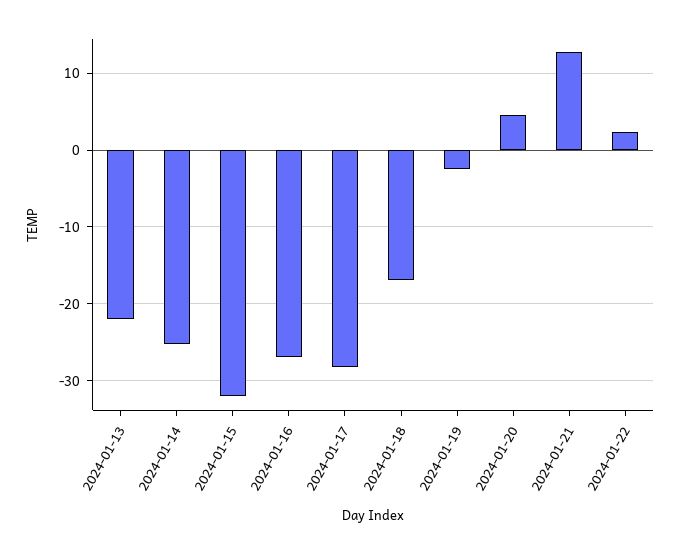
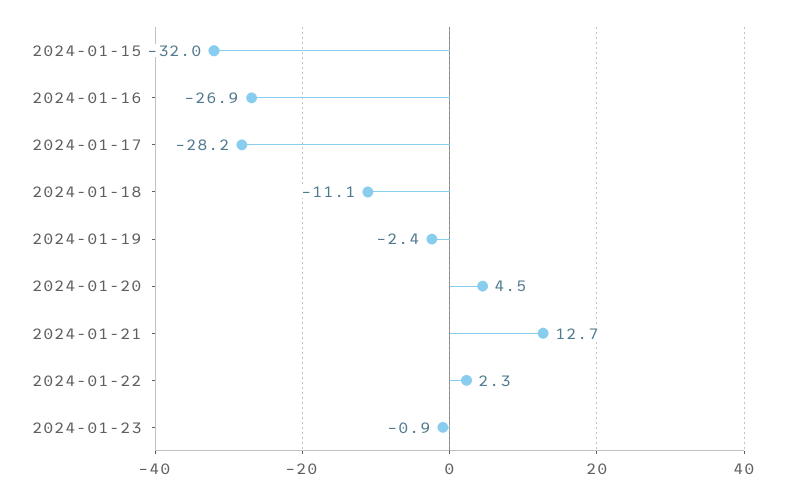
2024-01-13: -22 -> none
2024-01-14: -25 -> none
2024-01-18: -17 -> -11.1
2024-01-23: none -> -0.9

